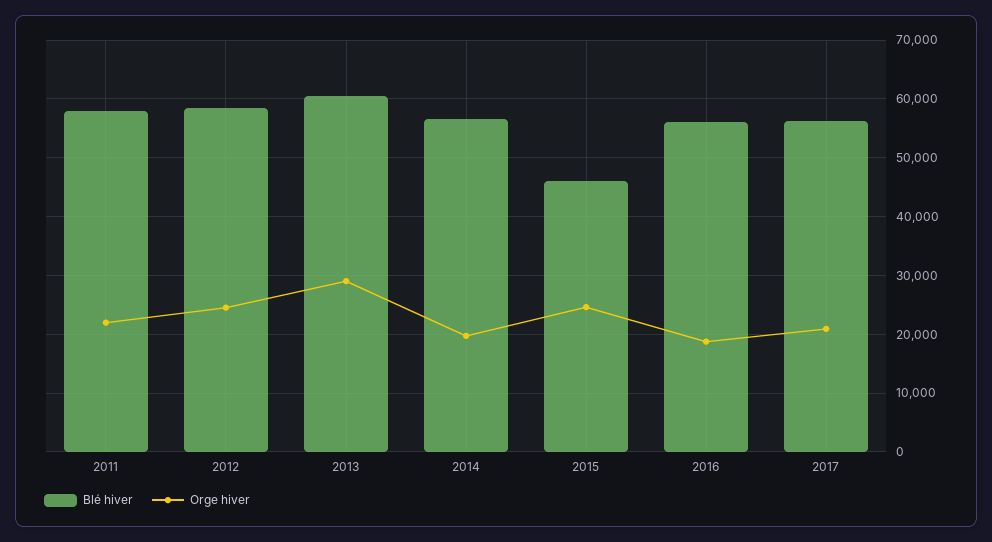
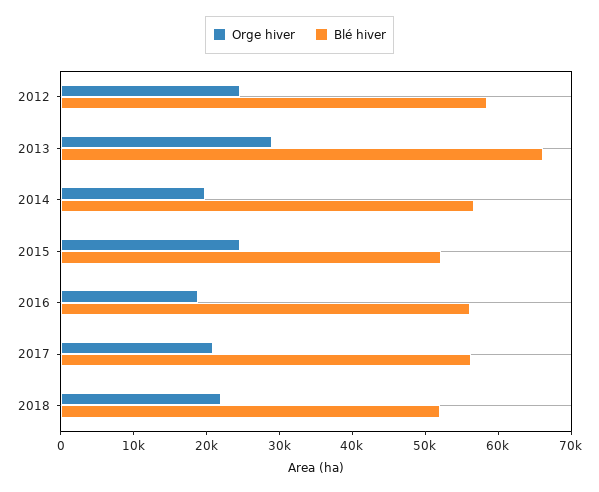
Blé hiver, 2011: 58000 -> none
Orge hiver, 2011: 22000 -> none
Blé hiver, 2013: 60000 -> 66000
Blé hiver, 2015: 46000 -> 52000
Orge hiver, 2018: none -> 22000
Blé hiver, 2018: none -> 52000

